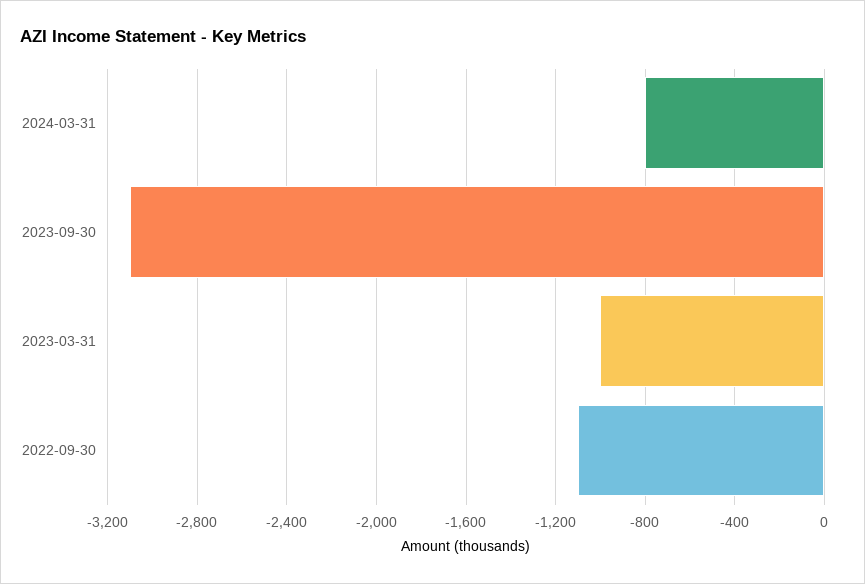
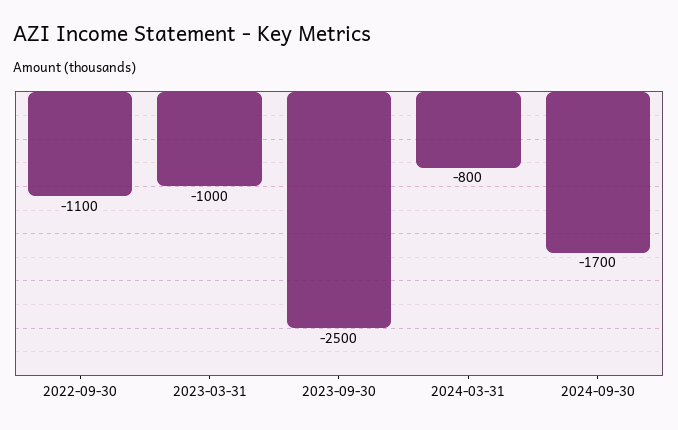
2023-09-30: -3100 -> -2500
2024-09-30: none -> -1700

